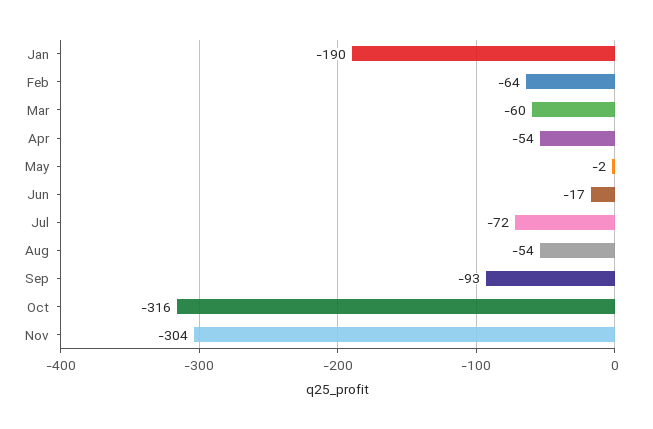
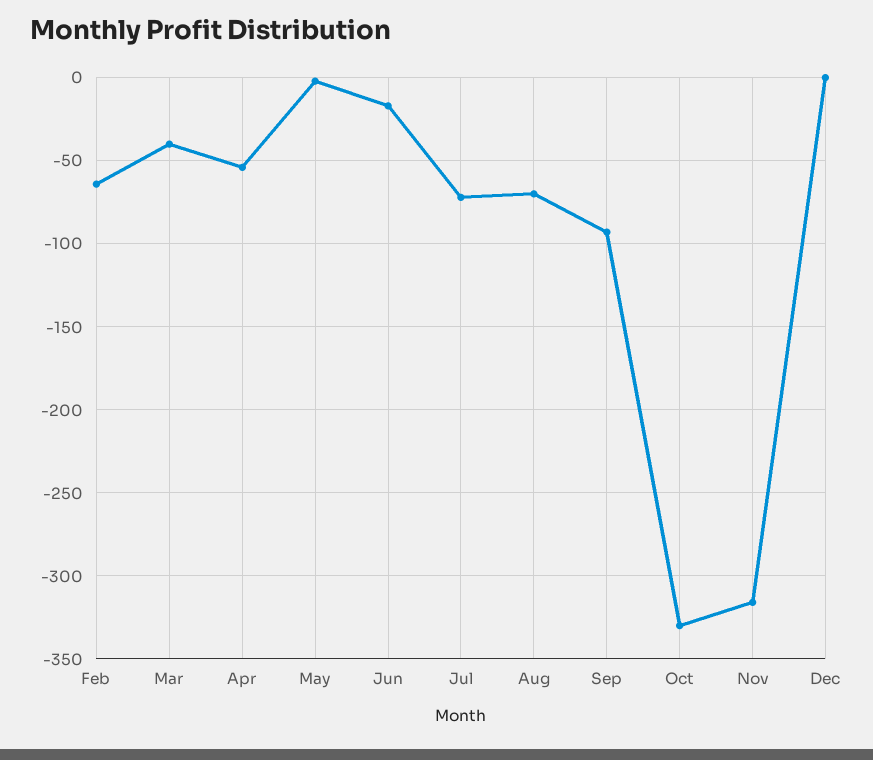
Jan: -190 -> none
Mar: -60 -> -40
Aug: -54 -> -70
Oct: -316 -> -330
Nov: -304 -> -315
Dec: none -> 0

